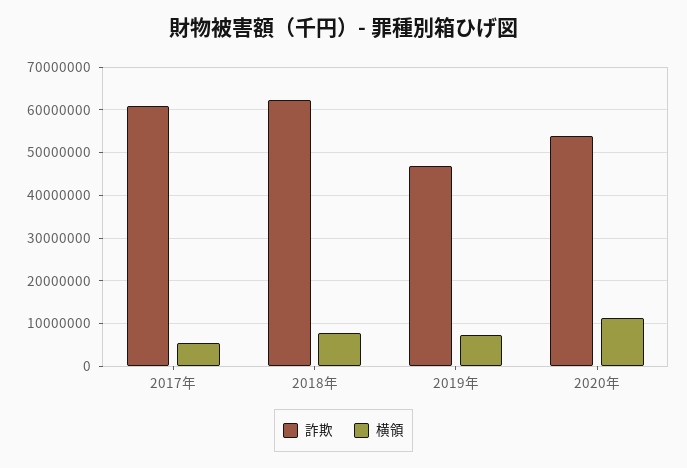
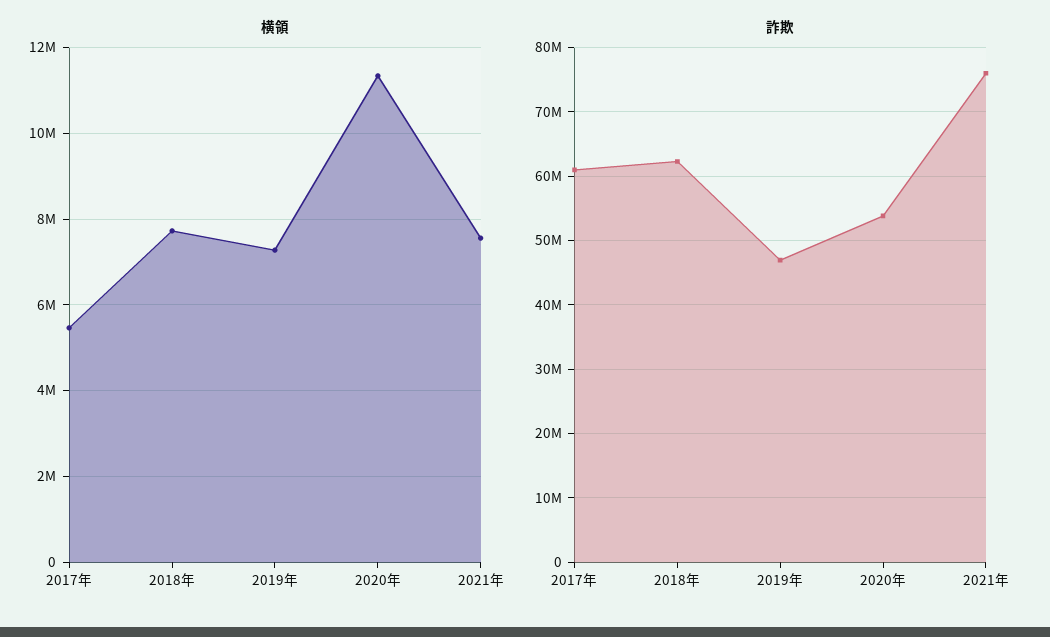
横領, 2021年: none -> 7600000
詐欺, 2021年: none -> 76000000

